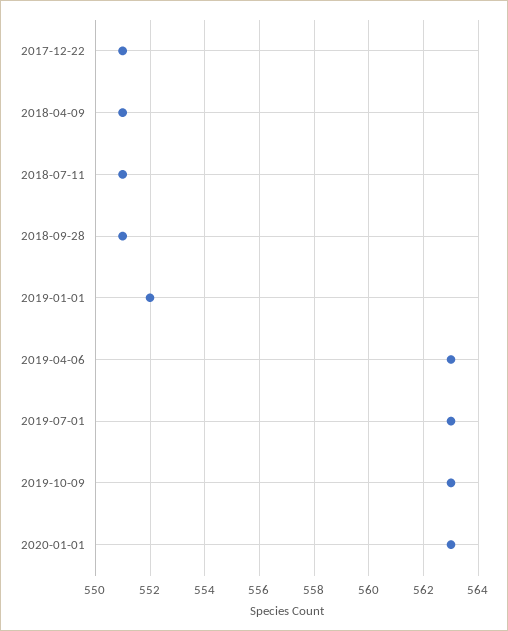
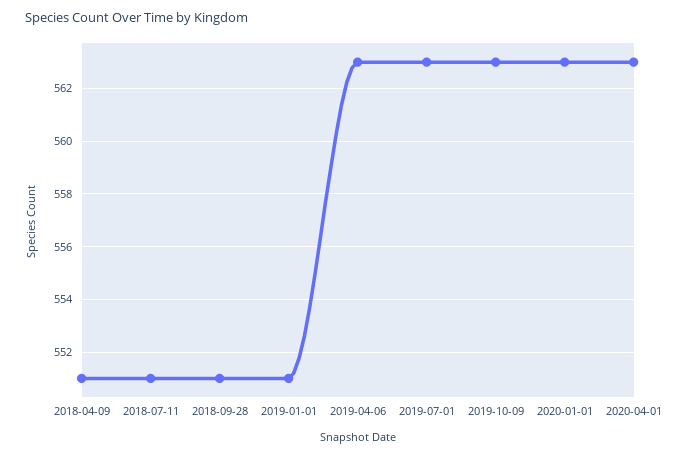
2017-12-22: 551 -> none
2019-01-01: 552 -> 551
2020-04-01: none -> 563

